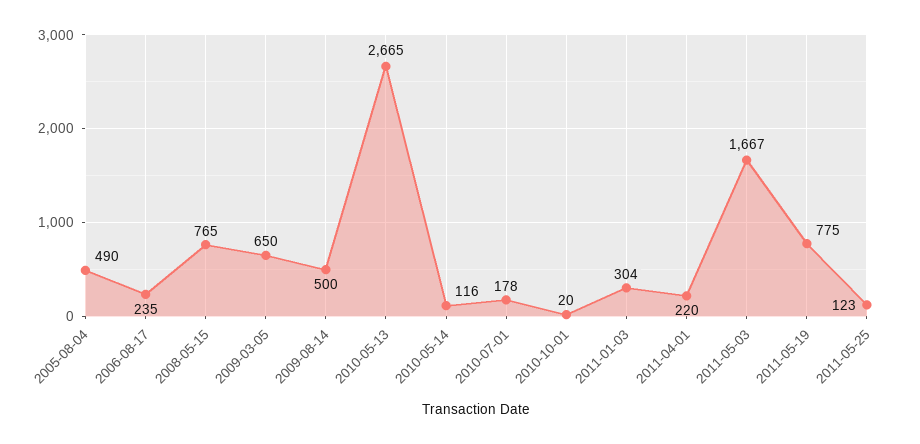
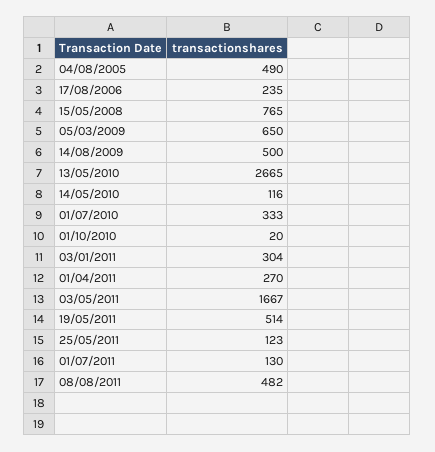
2010-07-01: 178 -> 333
2011-04-01: 220 -> 270
2011-05-19: 775 -> 514
01/07/2011: none -> 130
08/08/2011: none -> 482

